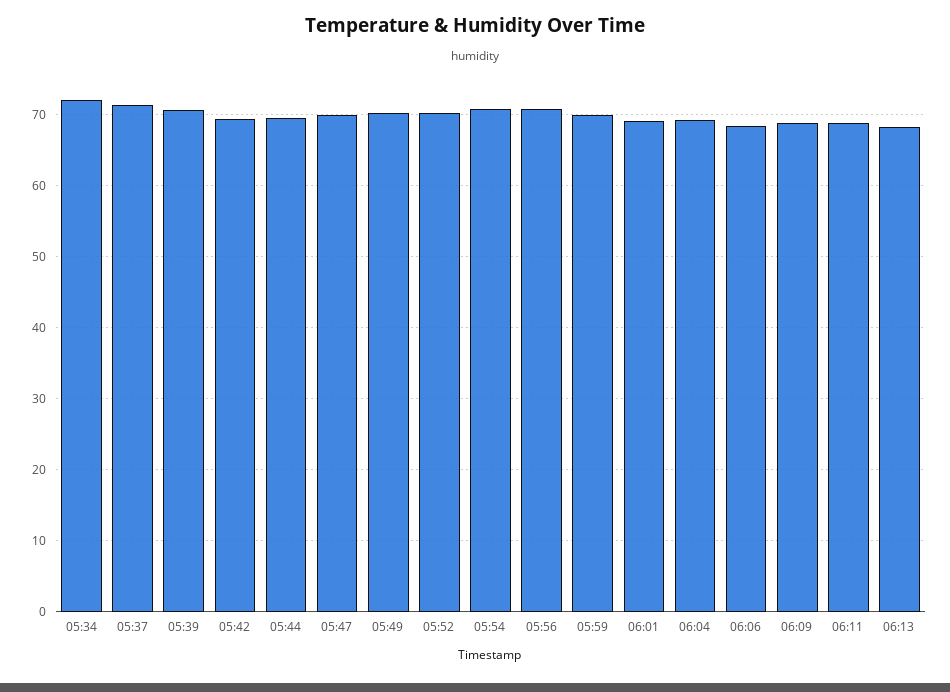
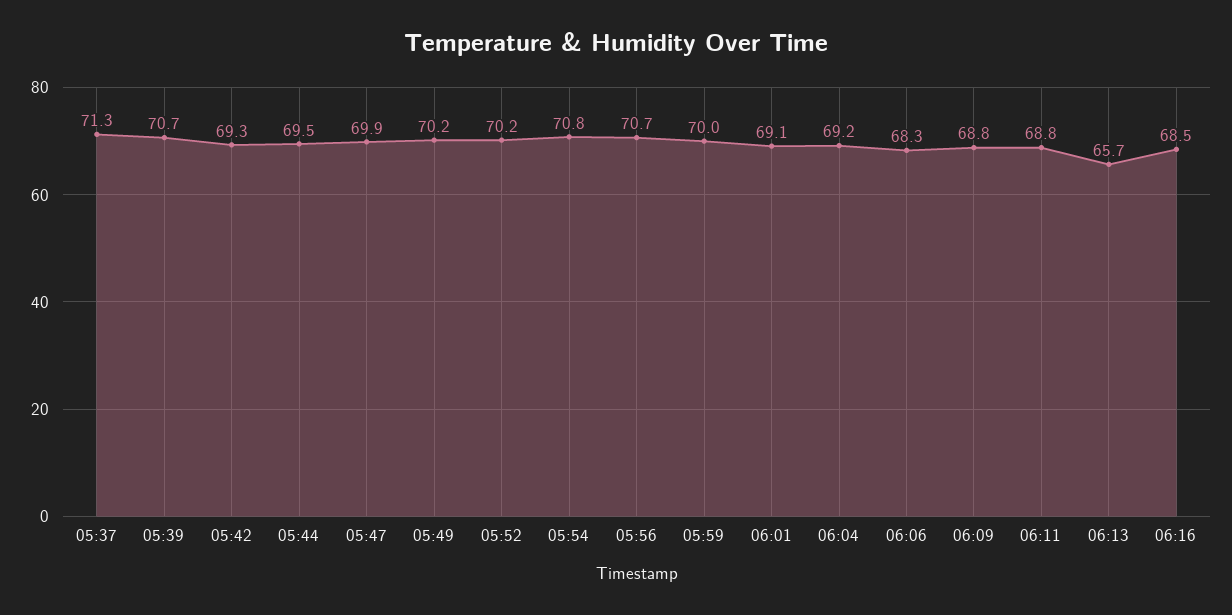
05:34: 72 -> none
06:13: 68 -> 65.7
06:16: none -> 68.5

